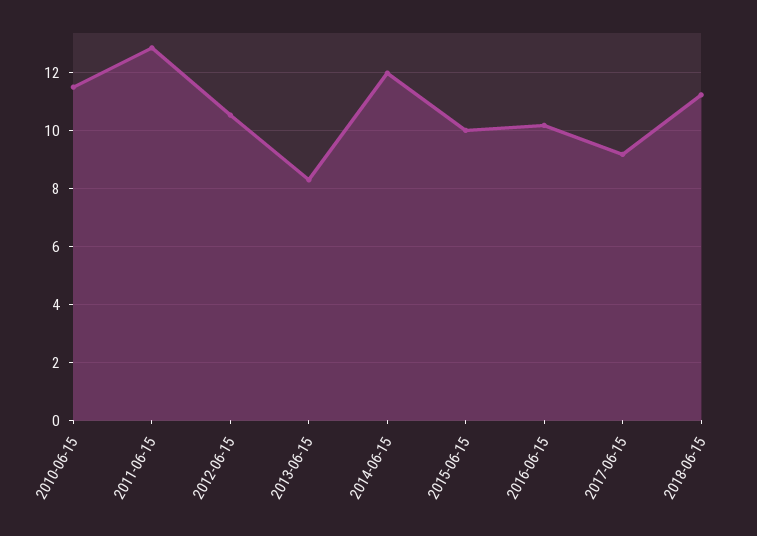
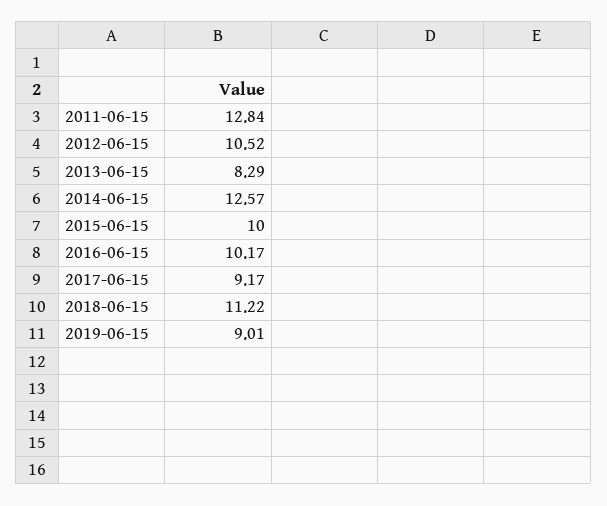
2010-06-15: 11.5 -> none
2014-06-15: 12 -> 12.57
2019-06-15: none -> 9.01

